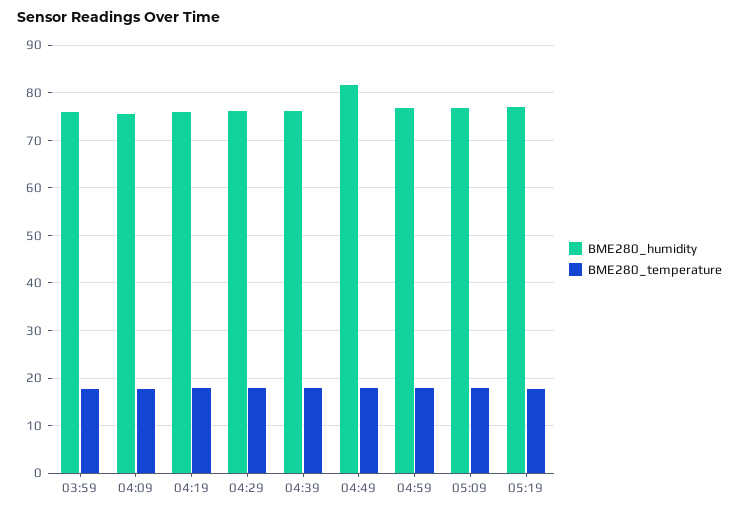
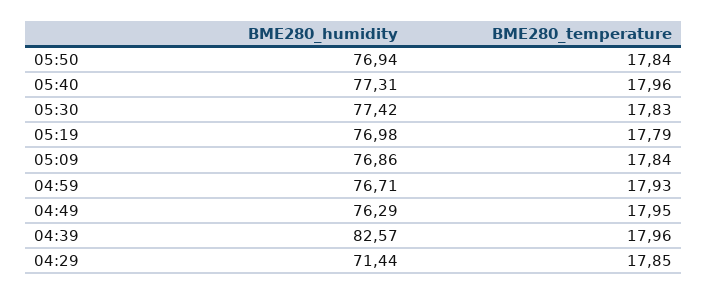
BME280_humidity, 03:59: 76 -> none
BME280_temperature, 03:59: 18 -> none
BME280_humidity, 04:09: 76 -> none
BME280_temperature, 04:09: 18 -> none
BME280_humidity, 04:19: 76 -> none
BME280_temperature, 04:19: 18 -> none
BME280_humidity, 04:29: 76 -> 71.44
BME280_humidity, 04:39: 76 -> 82.57
BME280_humidity, 04:49: 82 -> 76.29
BME280_humidity, 05:50: none -> 76.94
BME280_temperature, 05:50: none -> 17.84
BME280_humidity, 05:40: none -> 77.31
BME280_temperature, 05:40: none -> 17.96
BME280_humidity, 05:30: none -> 77.42
BME280_temperature, 05:30: none -> 17.83

